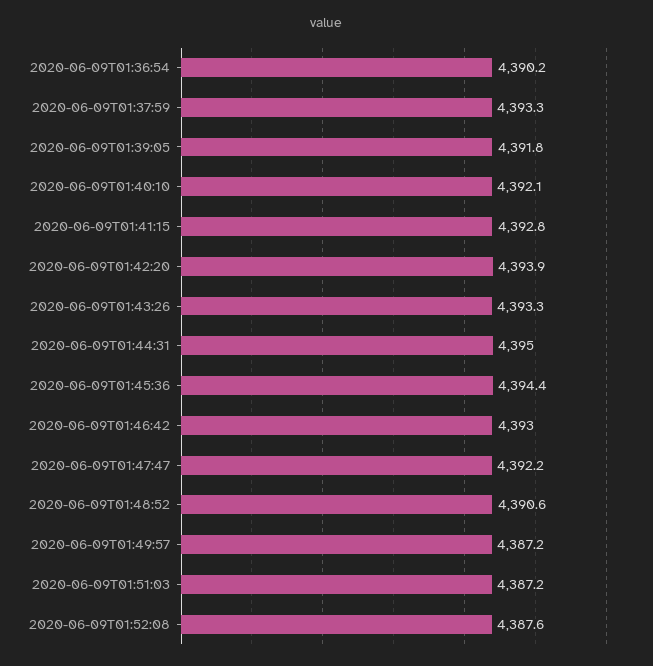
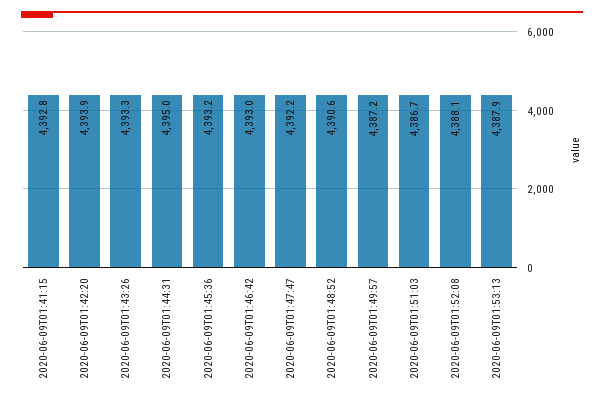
2020-06-09T01:36:54: 4390.2 -> none
2020-06-09T01:37:59: 4393.3 -> none
2020-06-09T01:39:05: 4391.8 -> none
2020-06-09T01:40:10: 4392.1 -> none
2020-06-09T01:45:36: 4394.4 -> 4393.2
2020-06-09T01:51:03: 4387.2 -> 4386.7
2020-06-09T01:52:08: 4387.6 -> 4388.1
2020-06-09T01:53:13: none -> 4387.9

